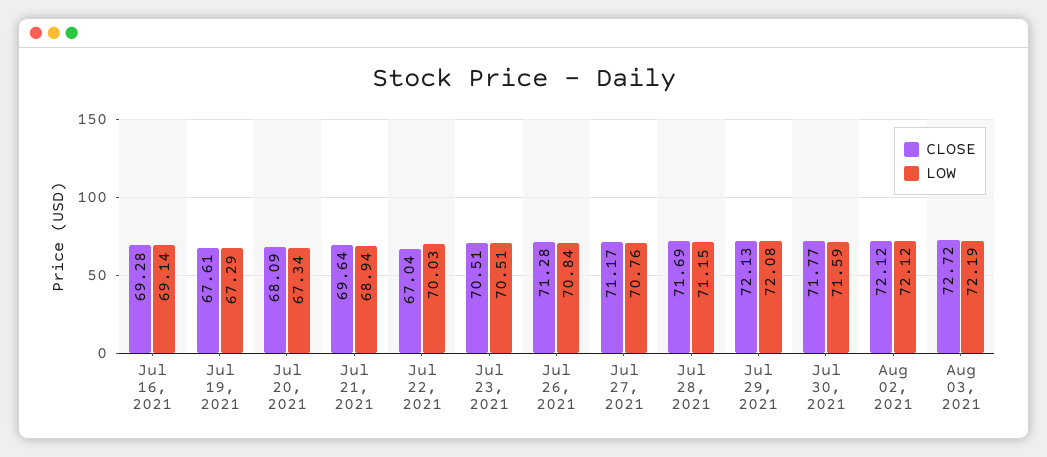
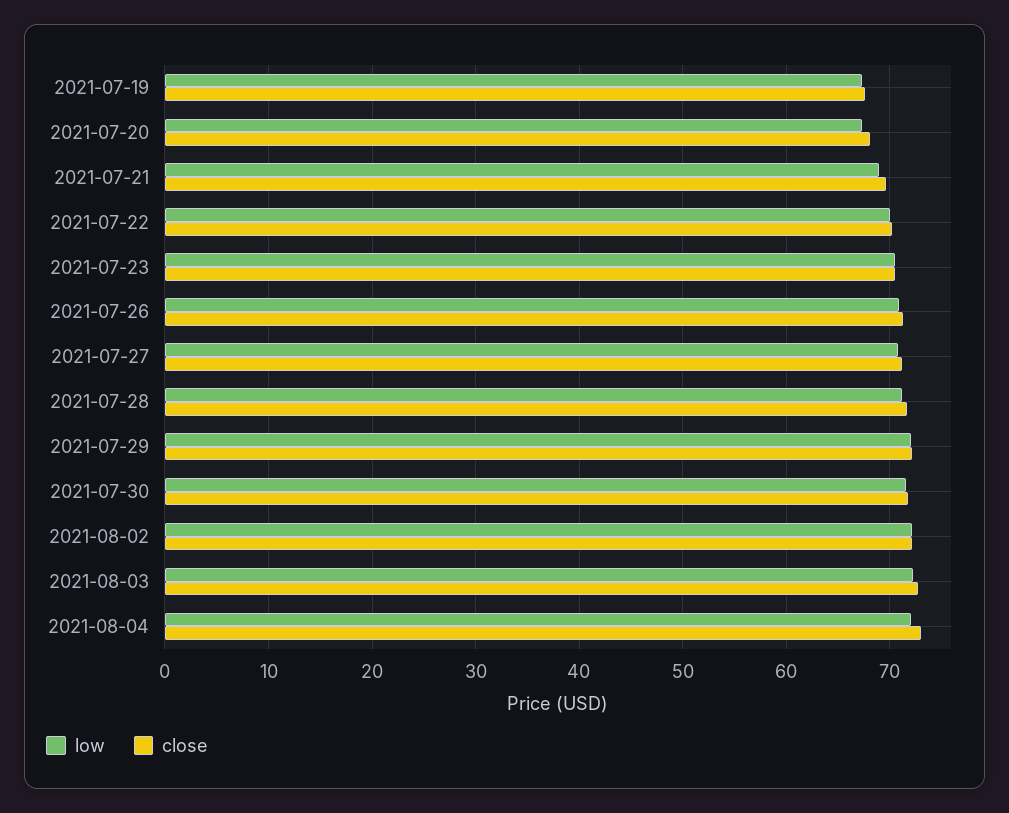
CLOSE, Jul 16, 2021: 69.28 -> none
LOW, Jul 16, 2021: 69.14 -> none
CLOSE, Jul 22, 2021: 67.04 -> 70
LOW, 2021-08-04: none -> 72
CLOSE, 2021-08-04: none -> 73

